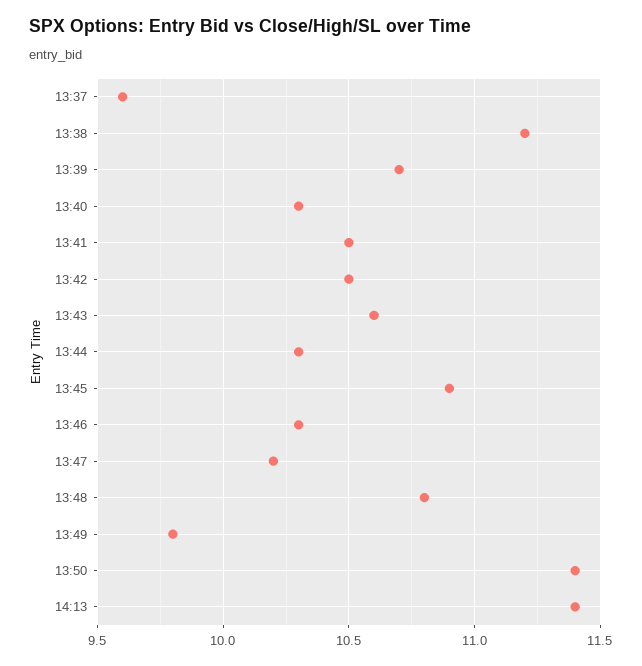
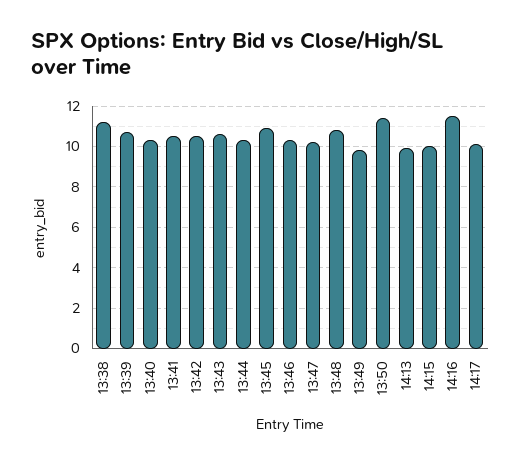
13:37: 9.6 -> none
14:13: 11.4 -> 10
14:15: none -> 10
14:16: none -> 11.5
14:17: none -> 10

